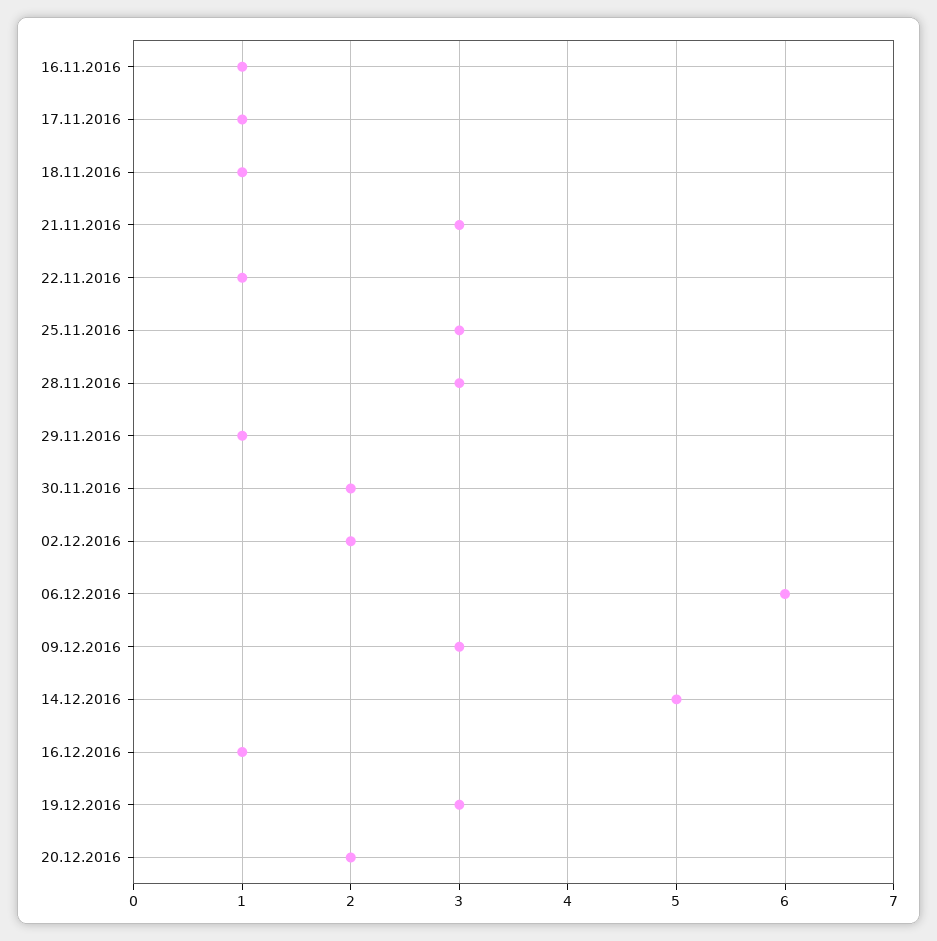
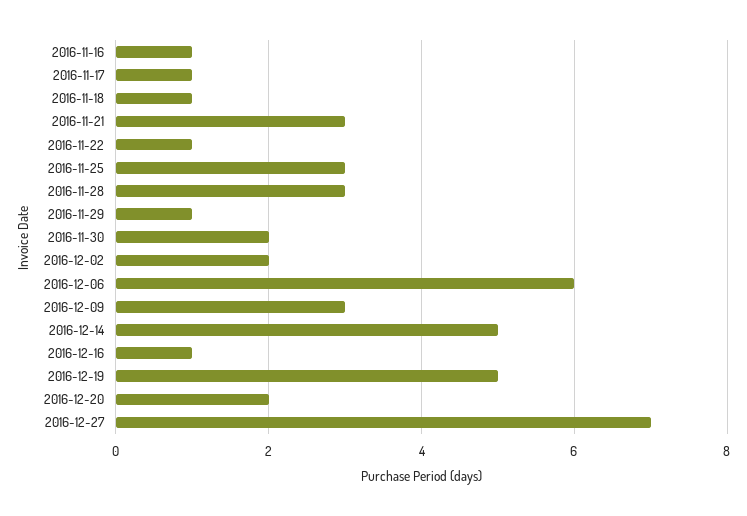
19.12.2016: 3 -> 5
2016-12-27: none -> 7

